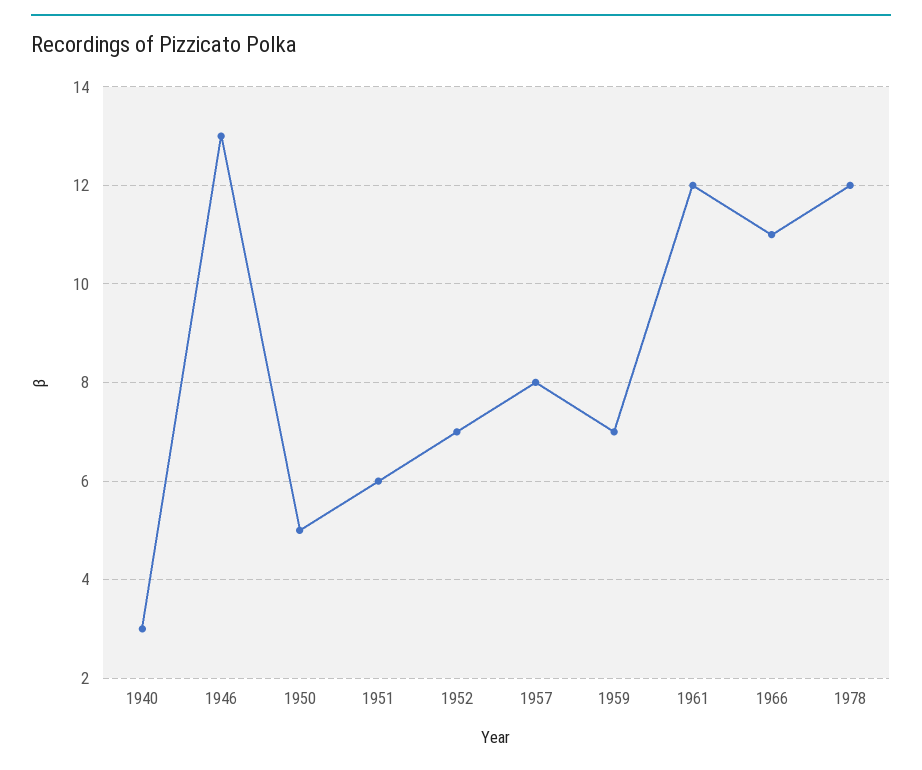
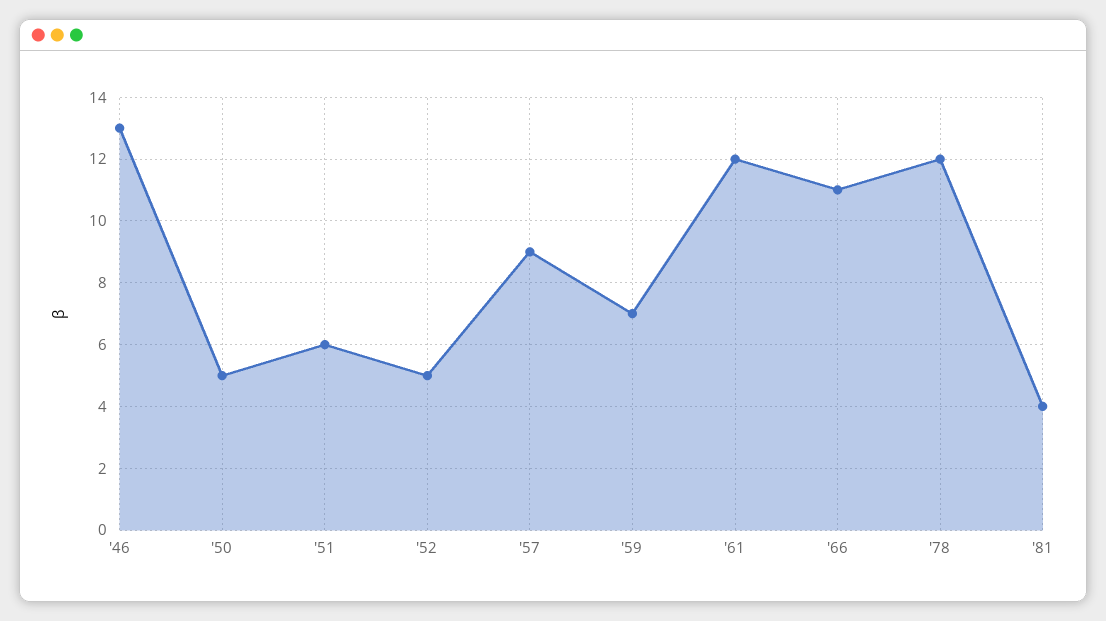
1940: 3 -> none
1952: 7 -> 5
1957: 8 -> 9
'81: none -> 4

